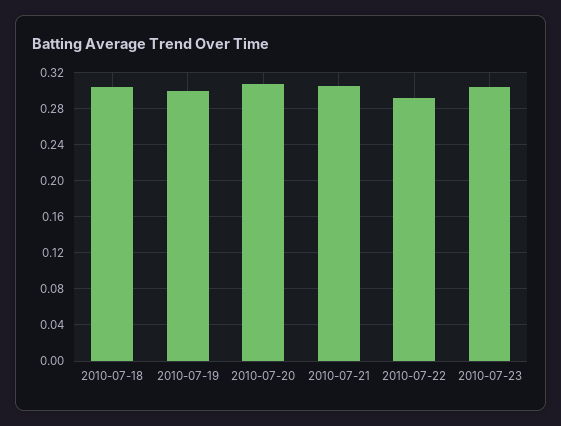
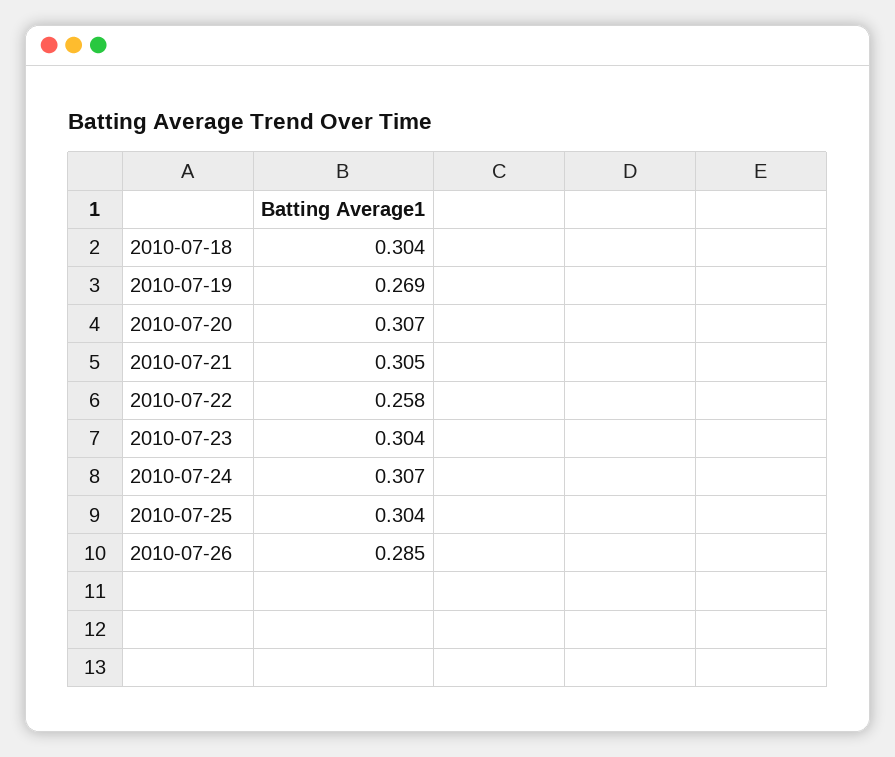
2010-07-19: 0.3 -> 0.269
2010-07-22: 0.29 -> 0.258
2010-07-24: none -> 0.307
2010-07-25: none -> 0.304
2010-07-26: none -> 0.285

